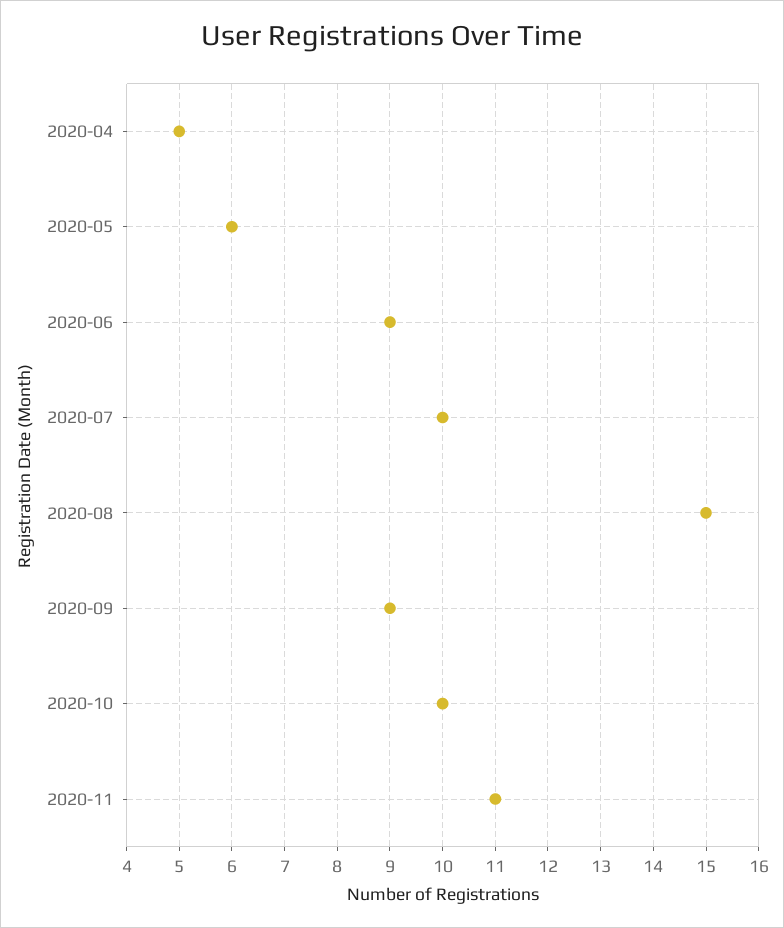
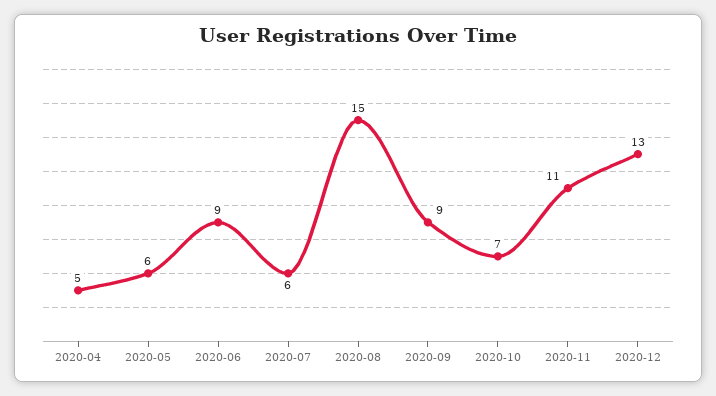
2020-07: 10 -> 6
2020-10: 10 -> 7
2020-12: none -> 13

